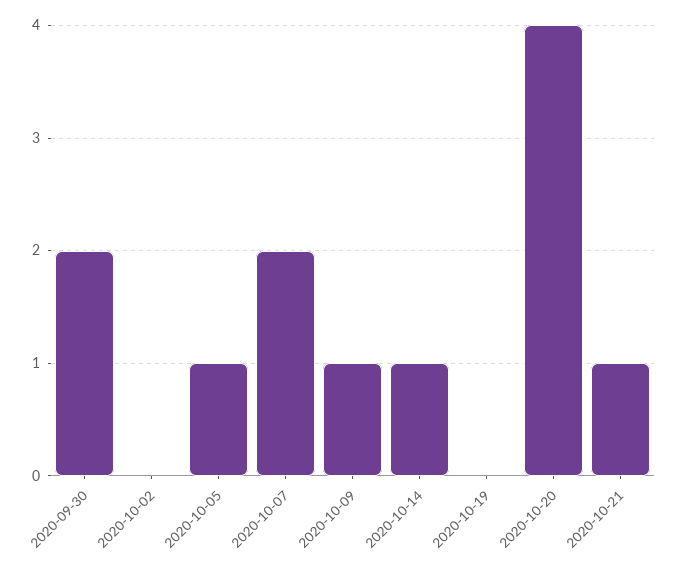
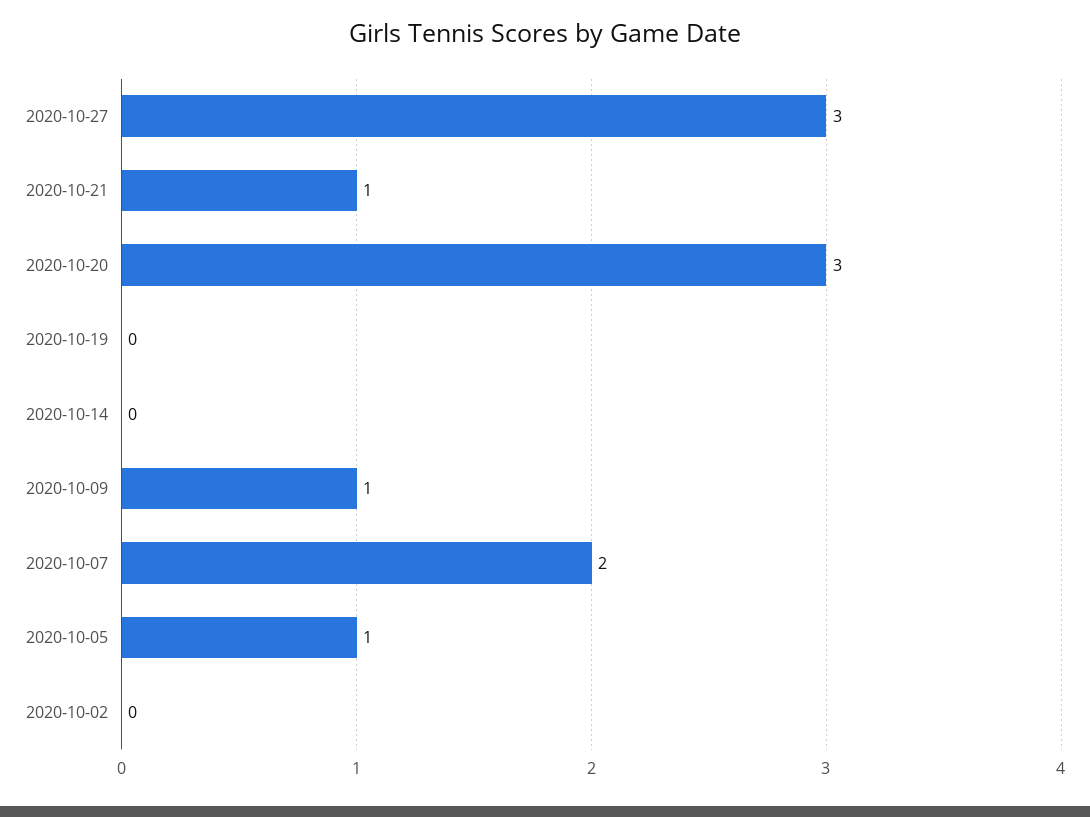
2020-09-30: 2 -> none
2020-10-14: 1 -> 0
2020-10-20: 4 -> 3
2020-10-27: none -> 3

